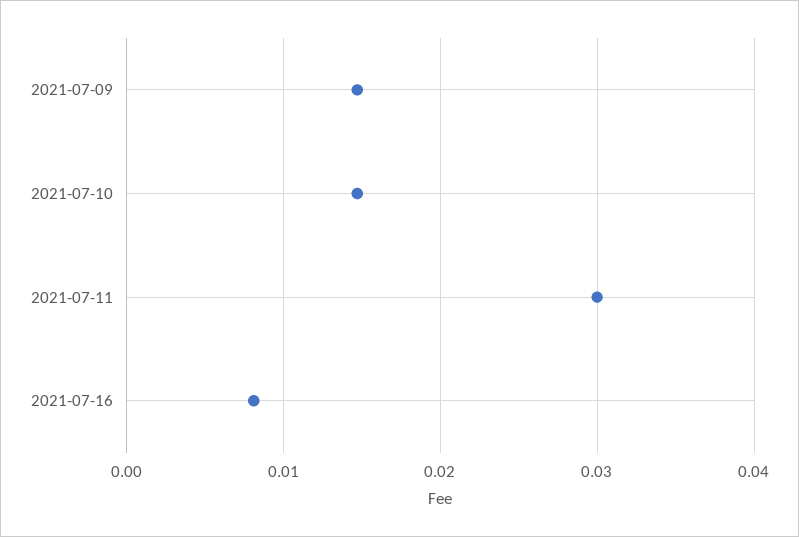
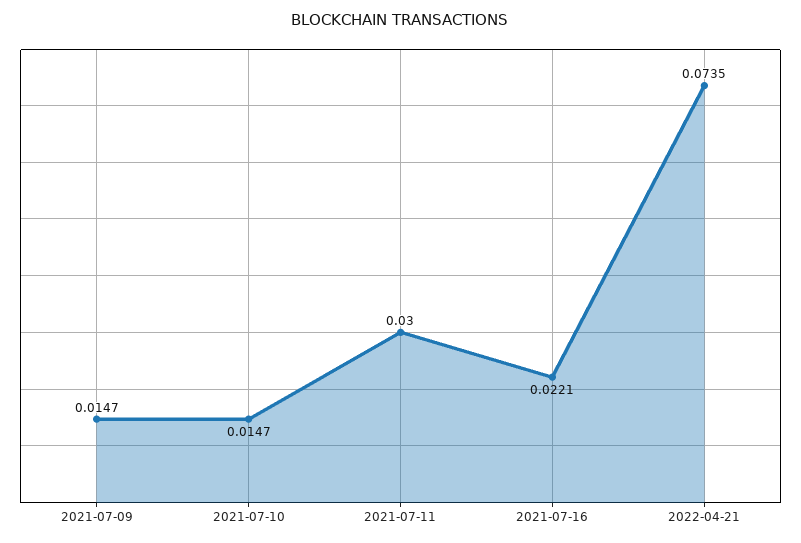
2021-07-16: 0.008 -> 0.0221
2022-04-21: none -> 0.0735

